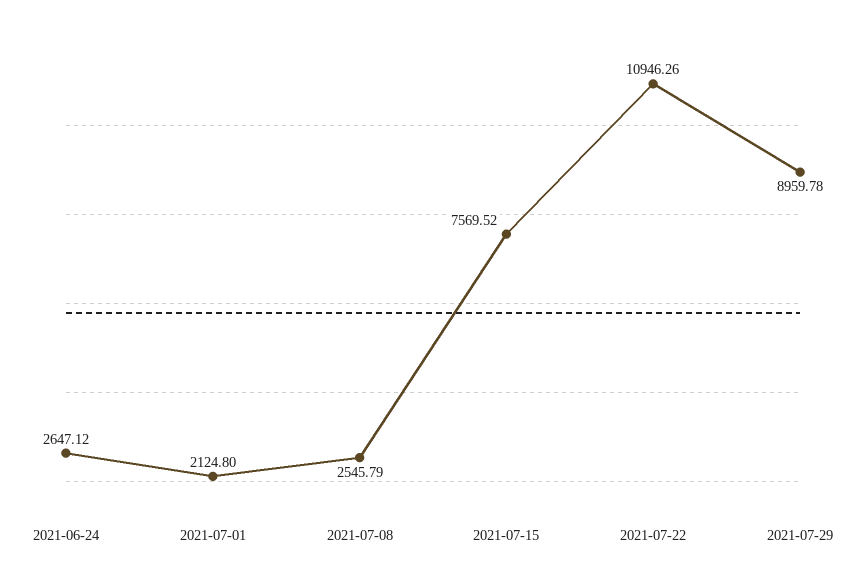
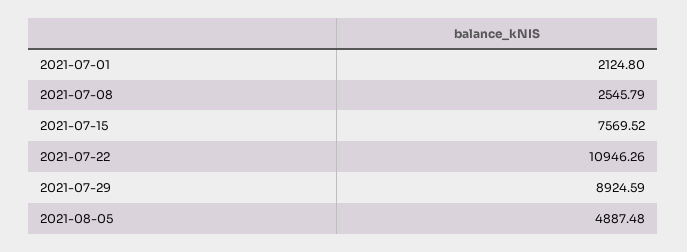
2021-06-24: 2647.12 -> none
2021-07-29: 8959.78 -> 8924.59
2021-08-05: none -> 4887.48

